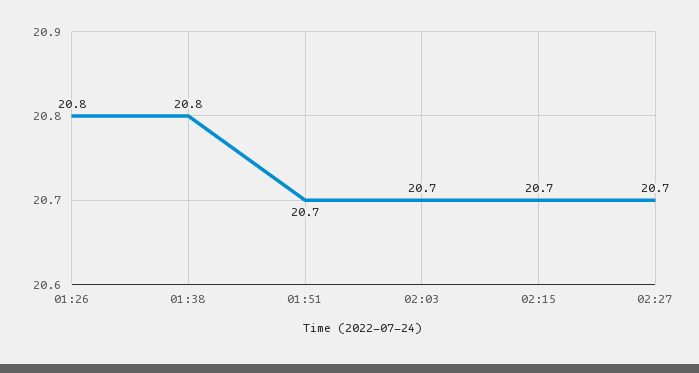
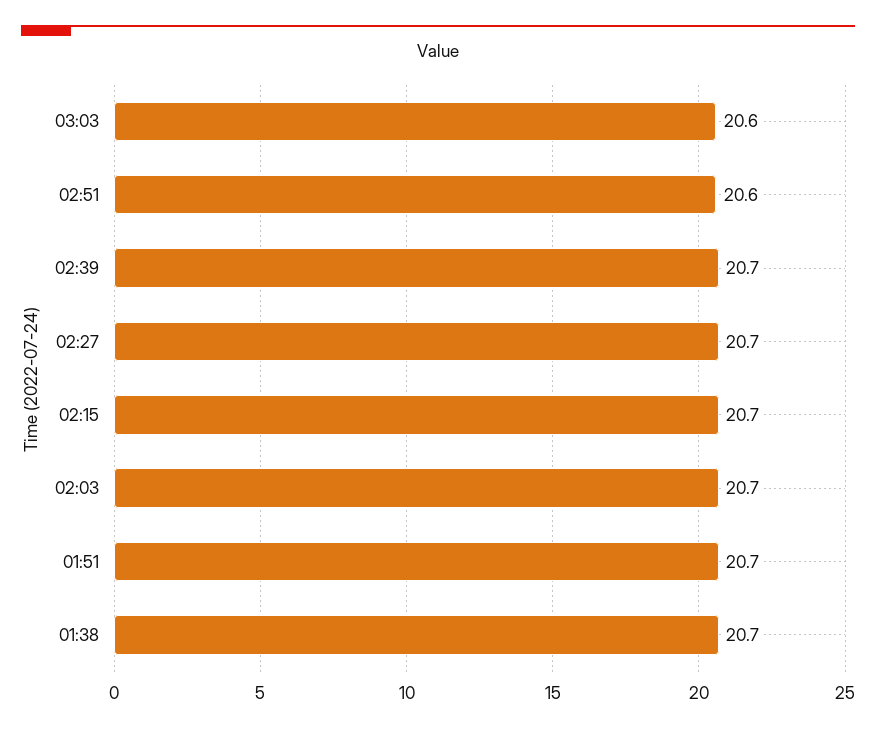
01:26: 20.8 -> none
01:38: 20.8 -> 20.7
03:03: none -> 20.6
02:51: none -> 20.6
02:39: none -> 20.7

